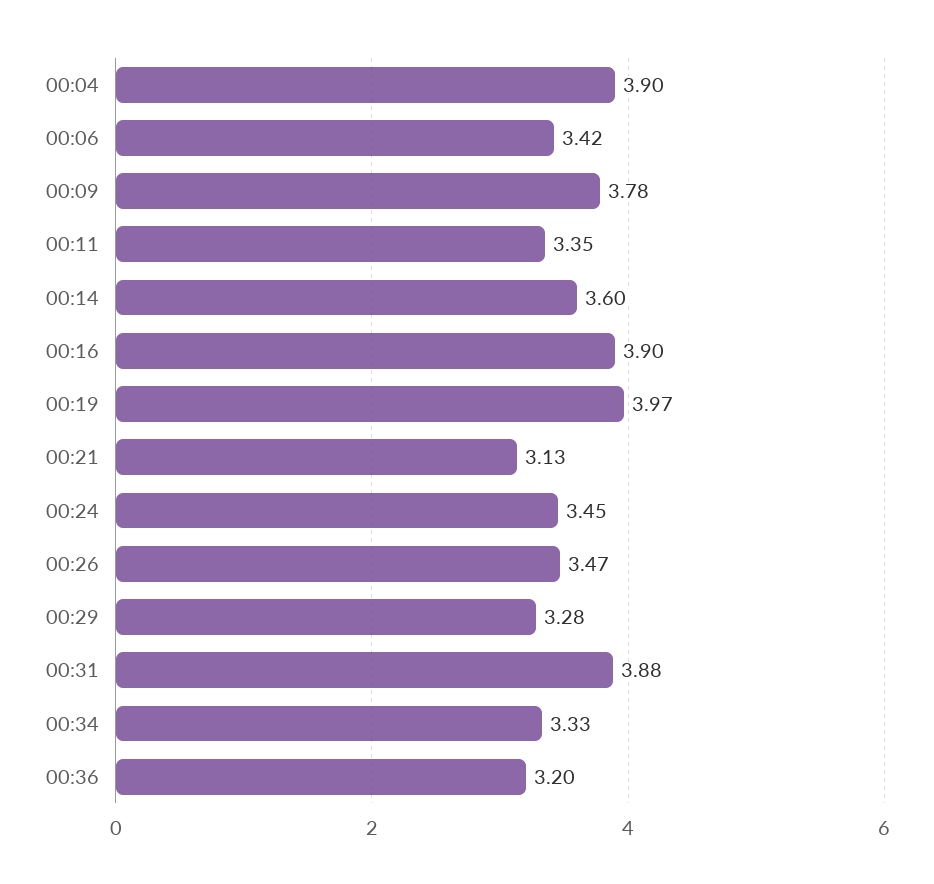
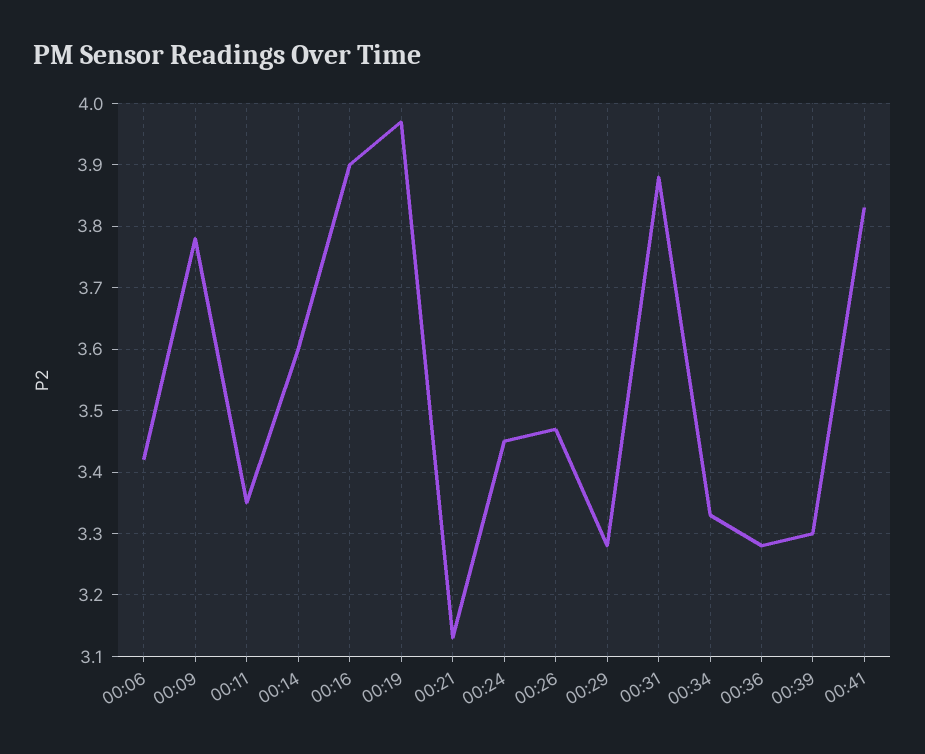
00:04: 3.9 -> none
00:36: 3.2 -> 3.28
00:39: none -> 3.3
00:41: none -> 3.83

